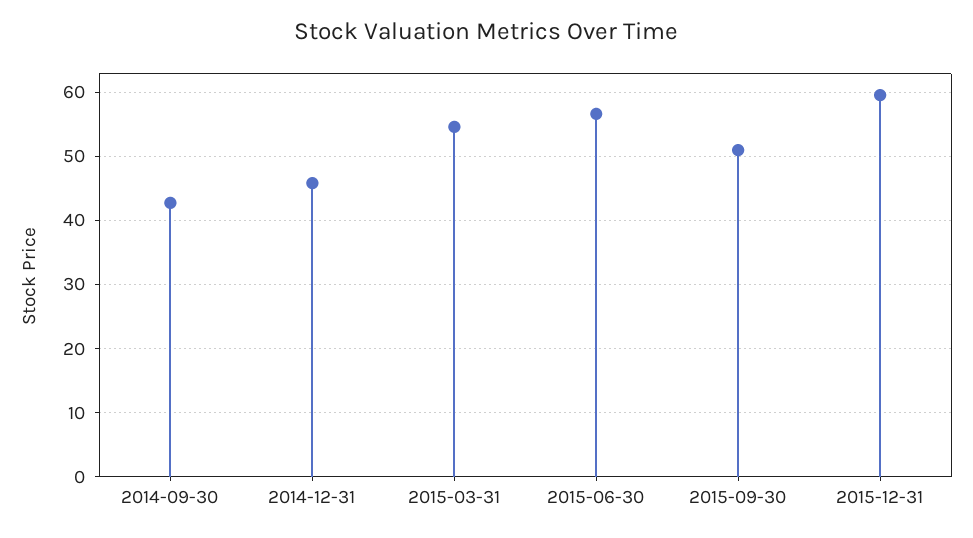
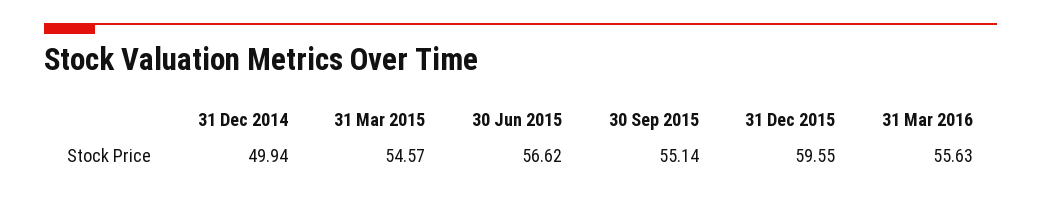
2014-09-30: 43 -> none
2014-12-31: 46 -> 49.94
2015-09-30: 51 -> 55.14
31 Mar 2016: none -> 55.63

